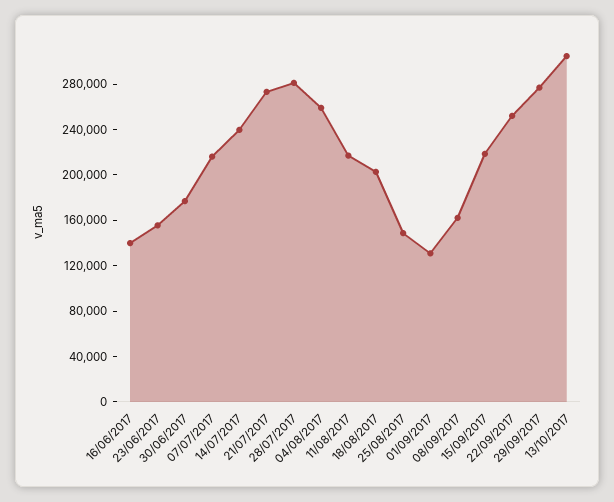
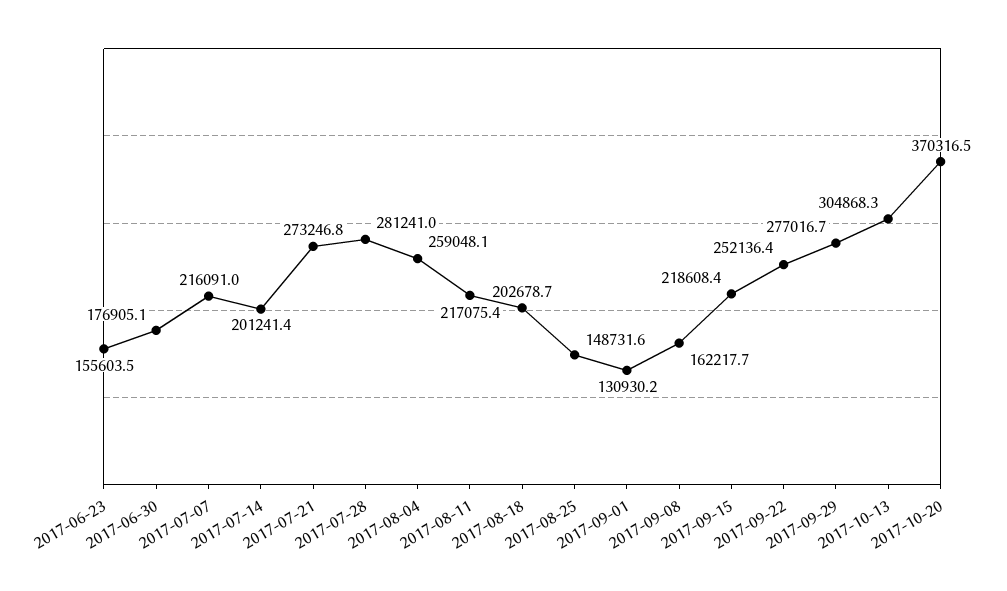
16/06/2017: 140000 -> none
14/07/2017: 240000 -> 201241.4
2017-10-20: none -> 370316.5

